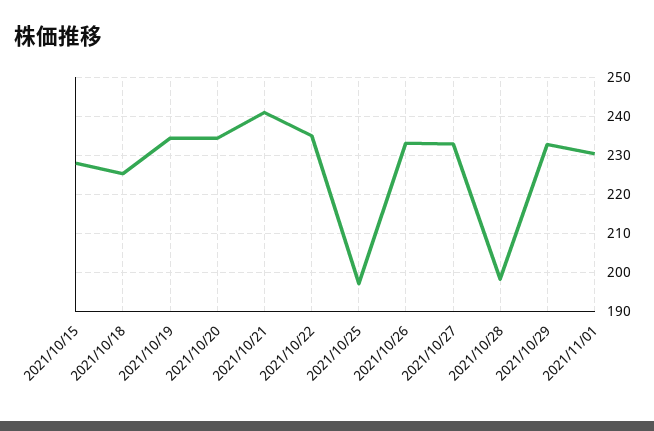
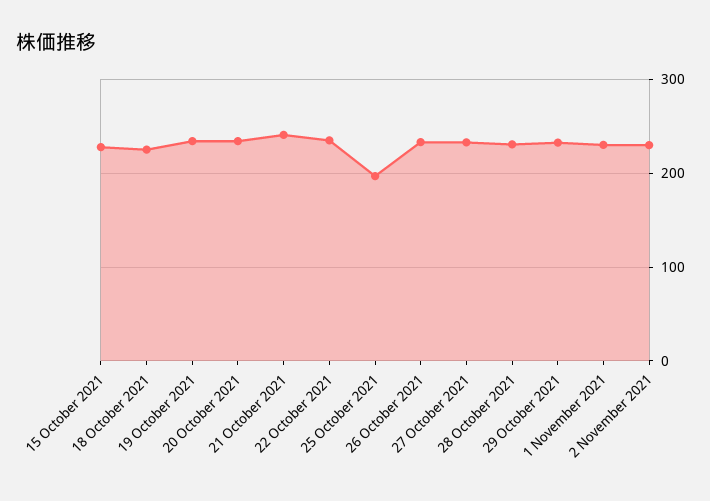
2021/10/28: 198 -> 230
2 November 2021: none -> 230

